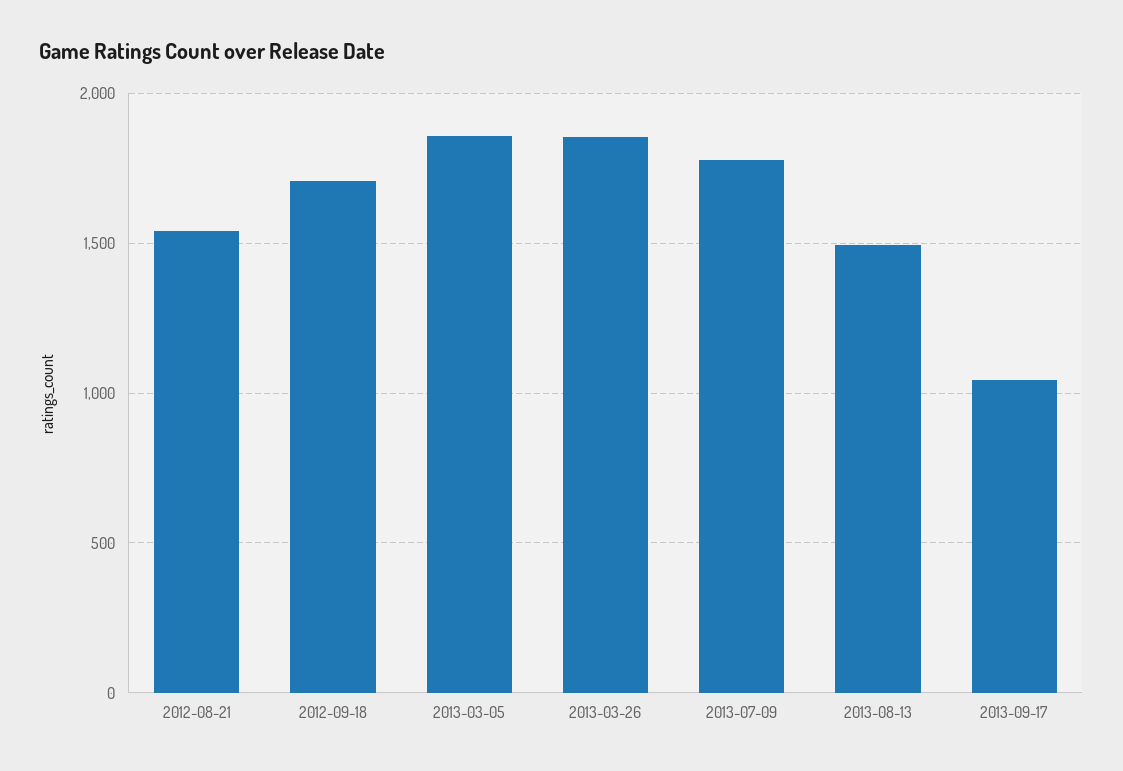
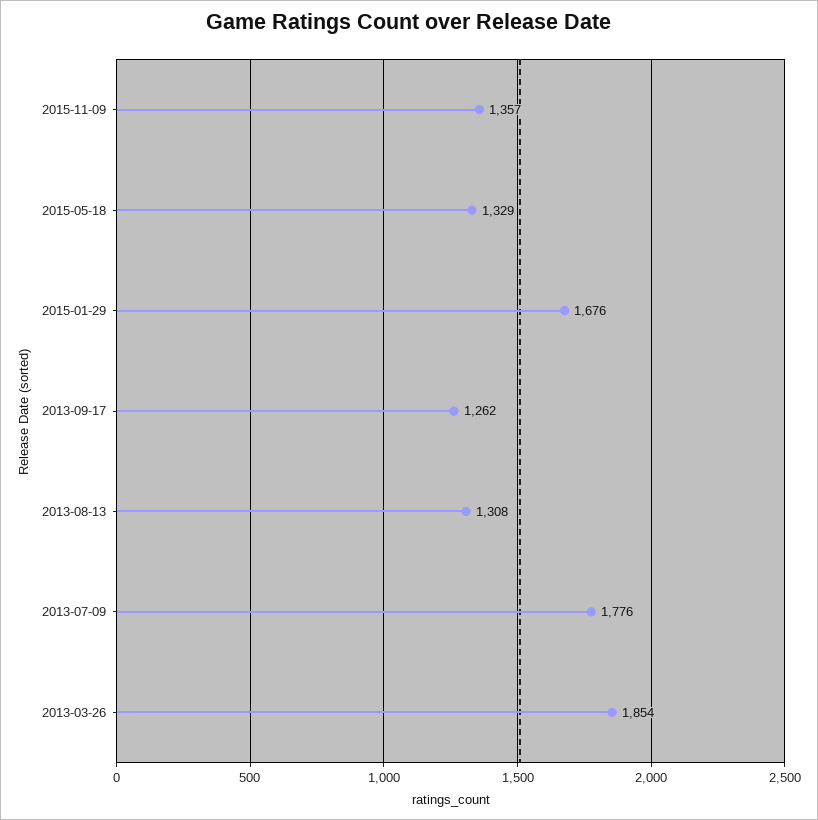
2012-08-21: 1550 -> none
2012-09-18: 1700 -> none
2013-03-05: 1850 -> none
2013-08-13: 1500 -> 1308
2013-09-17: 1050 -> 1262
2015-11-09: none -> 1357
2015-05-18: none -> 1329
2015-01-29: none -> 1676

